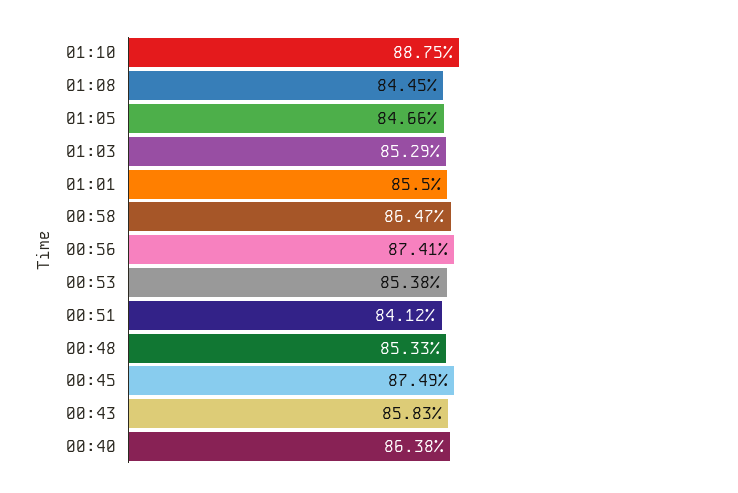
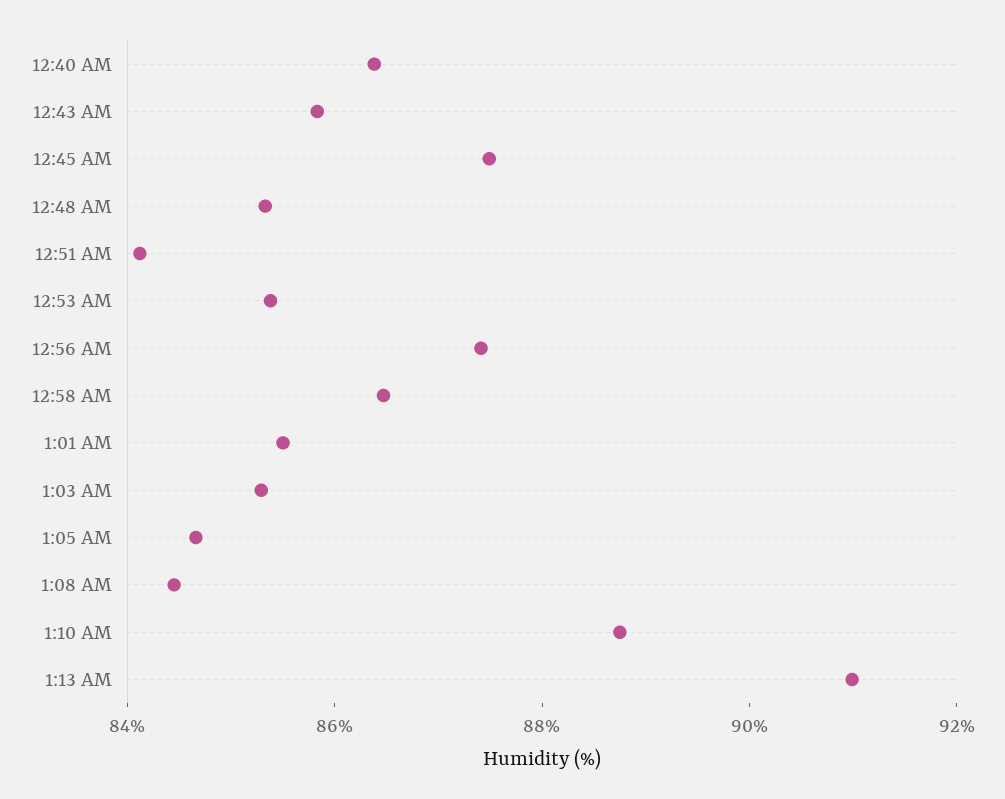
1:13 AM: none -> 91

